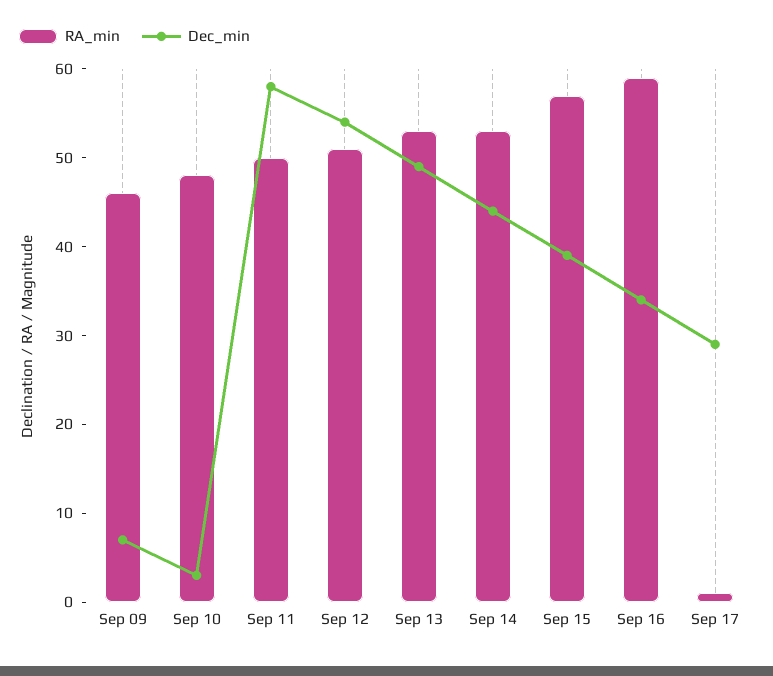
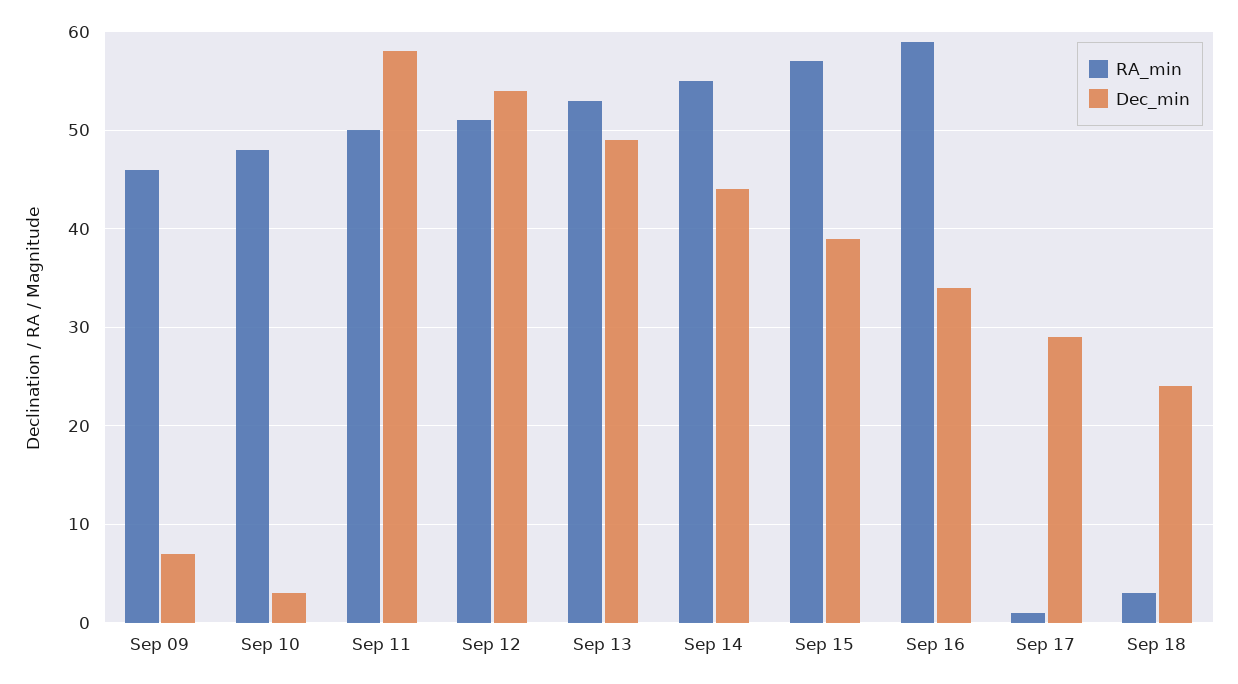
RA_min, Sep 14: 53 -> 55
RA_min, Sep 18: none -> 3
Dec_min, Sep 18: none -> 24

